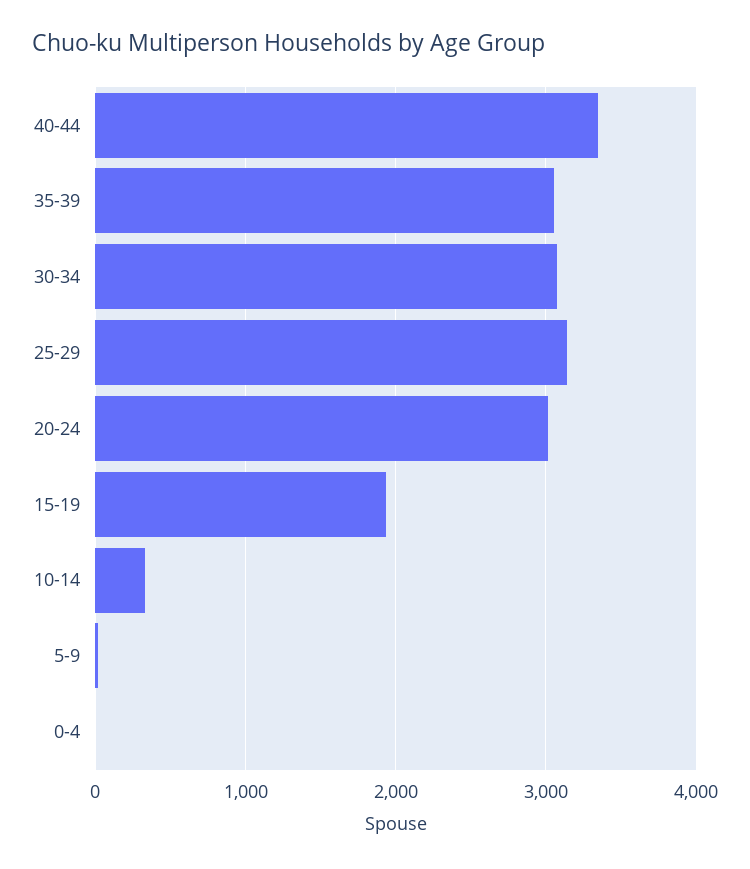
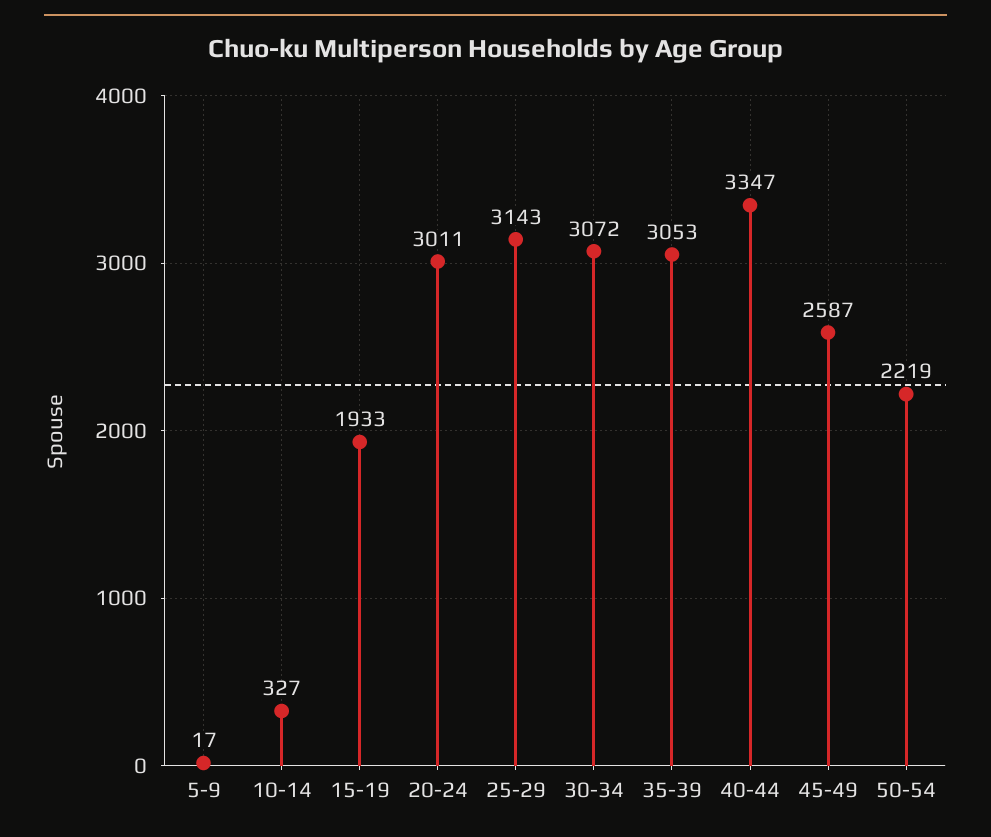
0-4: 0 -> none
45-49: none -> 2587
50-54: none -> 2219

